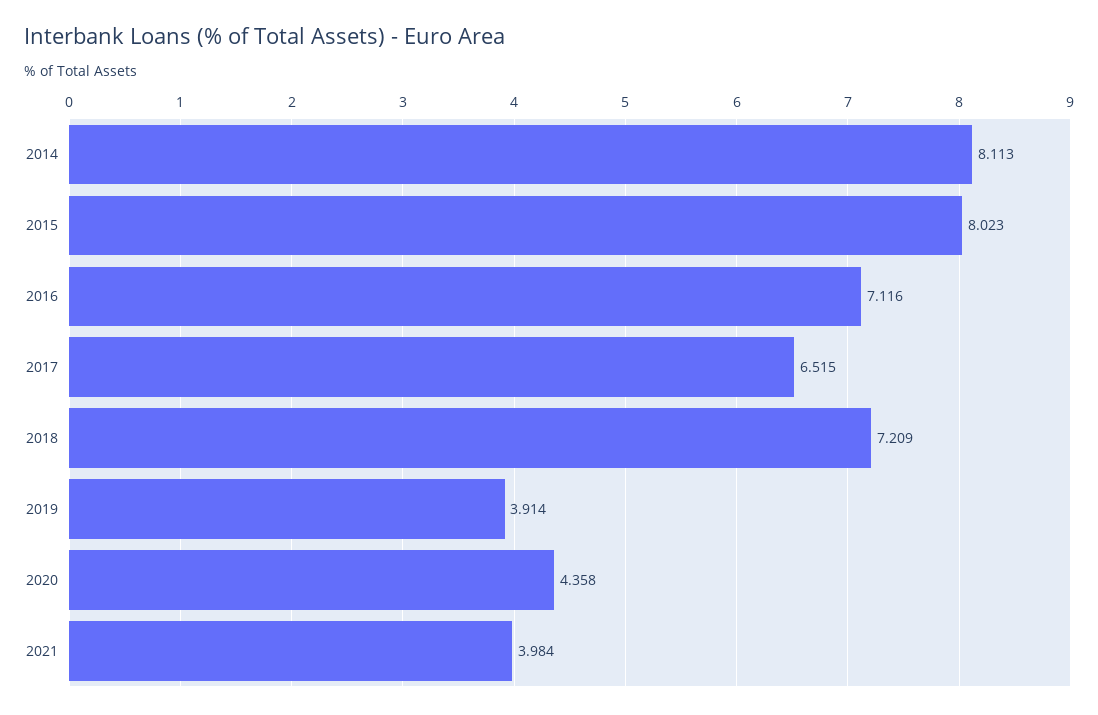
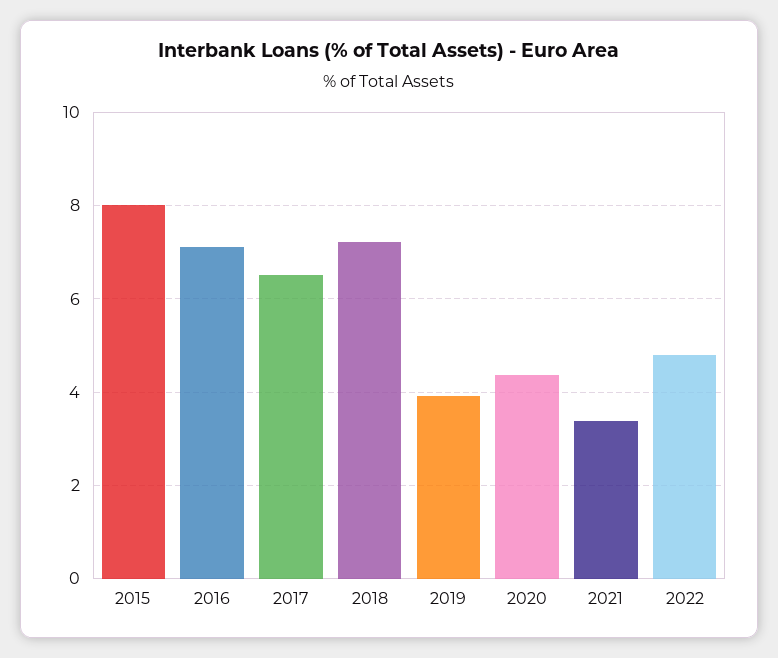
2014: 8.113 -> none
2021: 3.984 -> 3.4
2022: none -> 4.8

